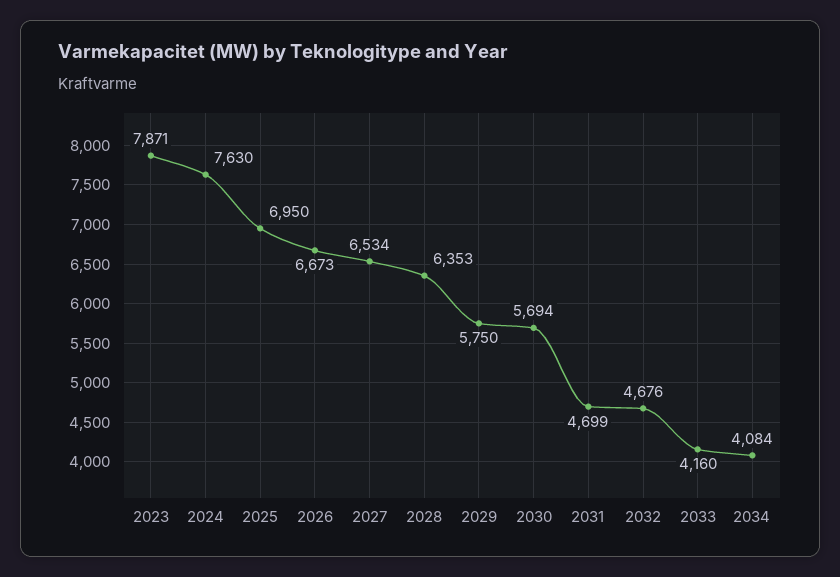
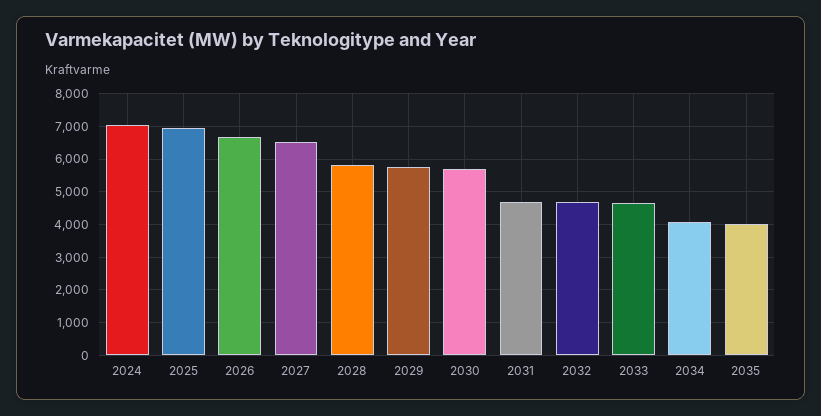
2023: 7871 -> none
2024: 7630 -> 7000
2028: 6353 -> 5800
2033: 4160 -> 4600
2035: none -> 4000

